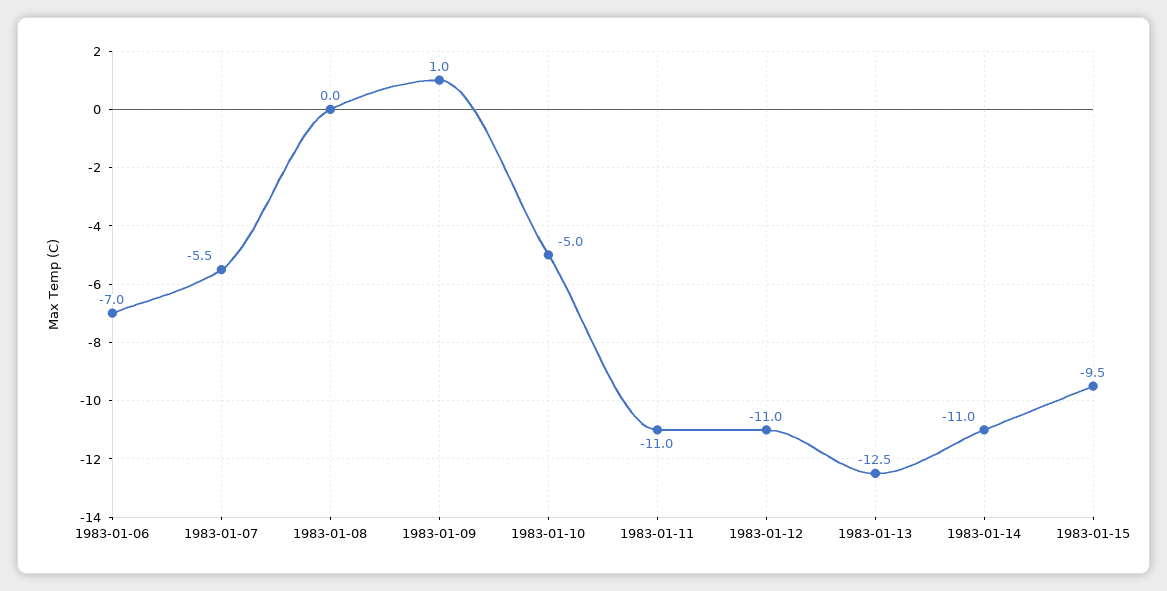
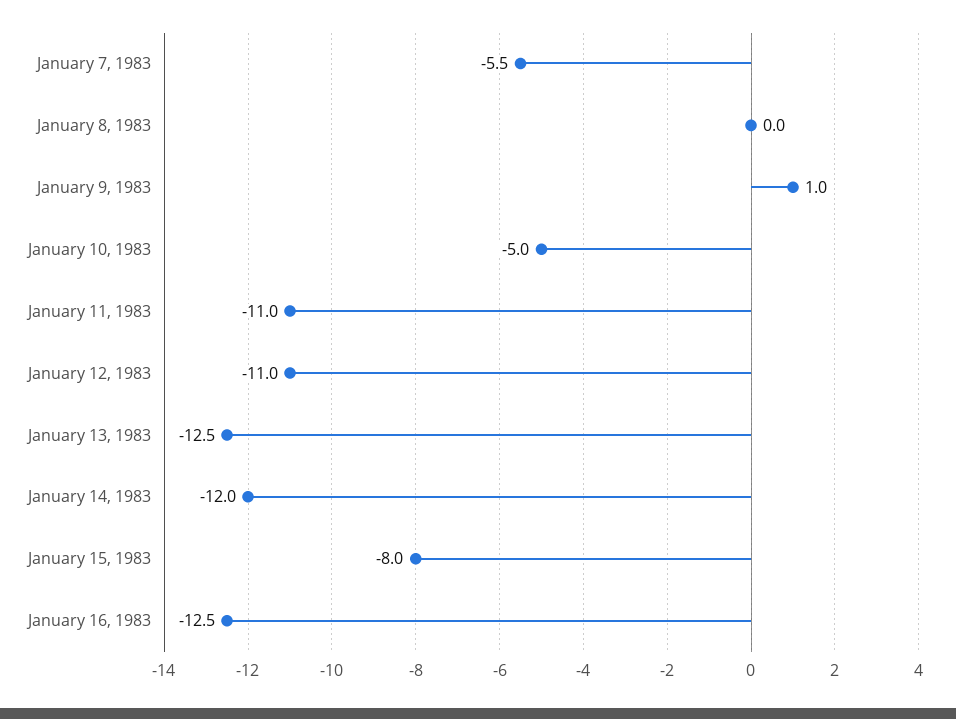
1983-01-06: -7 -> none
1983-01-14: -11 -> -12
1983-01-15: -9.5 -> -8
January 16, 1983: none -> -12.5

